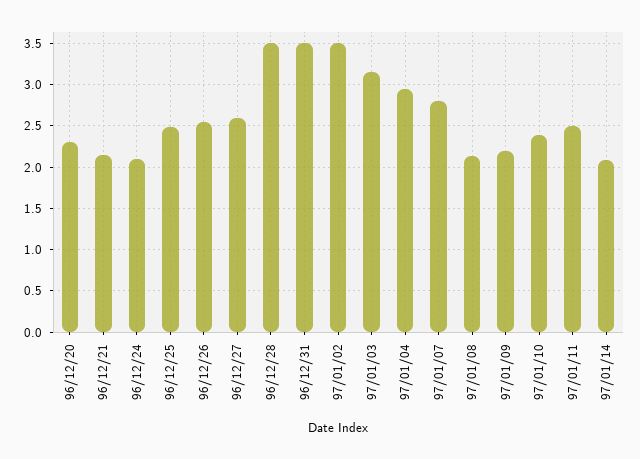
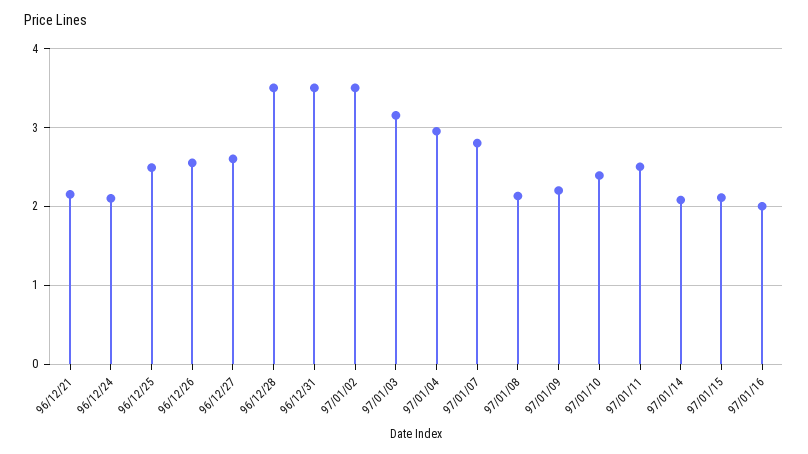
96/12/20: 2.3 -> none
97/01/15: none -> 2.1
97/01/16: none -> 2

